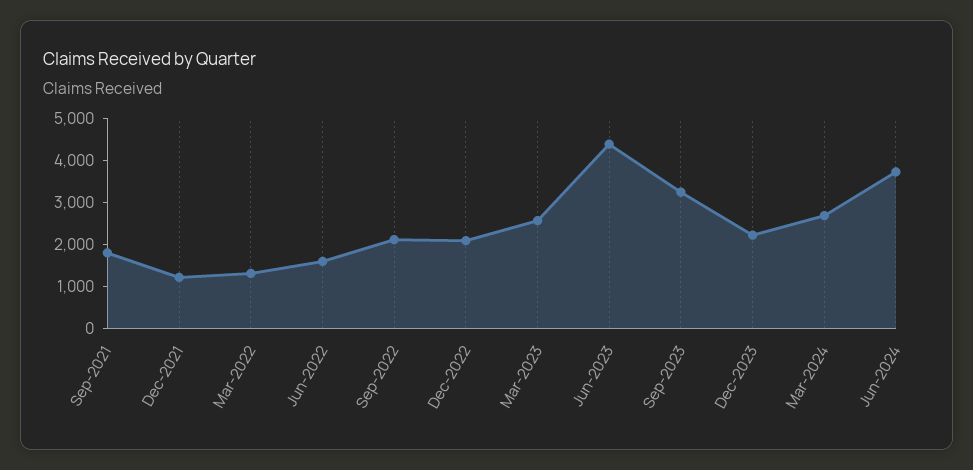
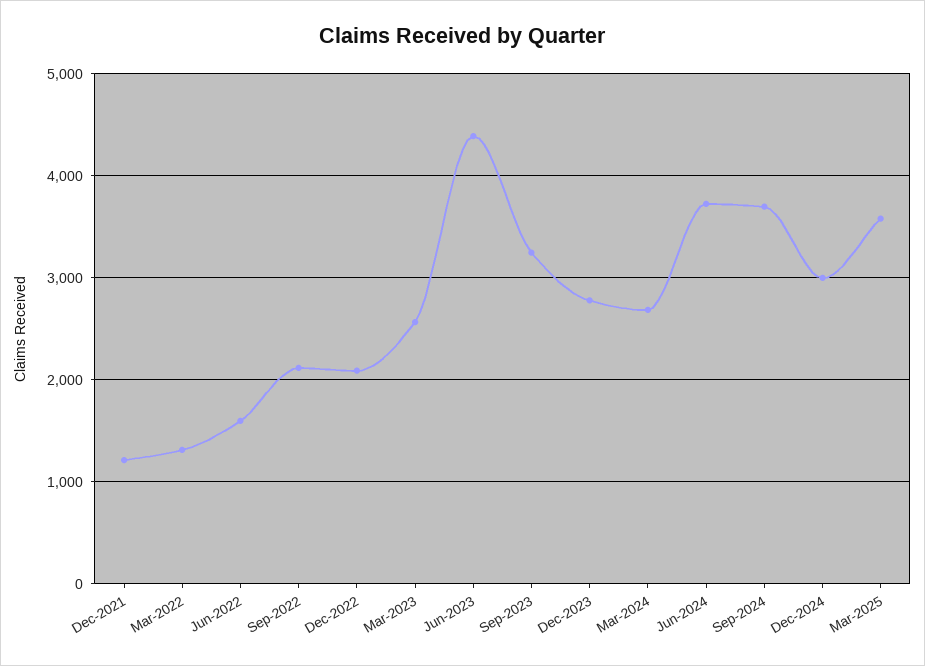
Sep-2021: 1800 -> none
Dec-2023: 2200 -> 2800
Sep-2024: none -> 3700
Dec-2024: none -> 3000
Mar-2025: none -> 3600

